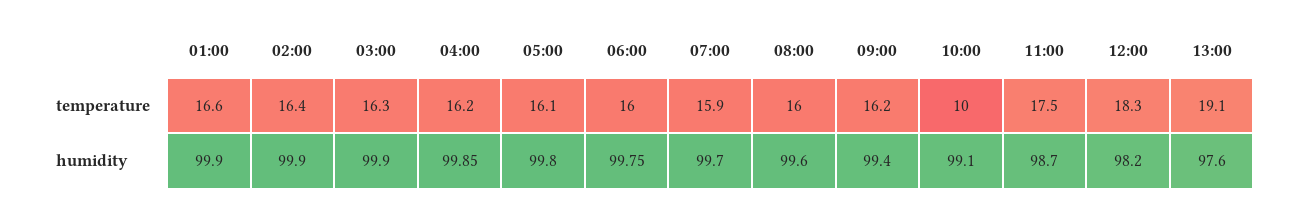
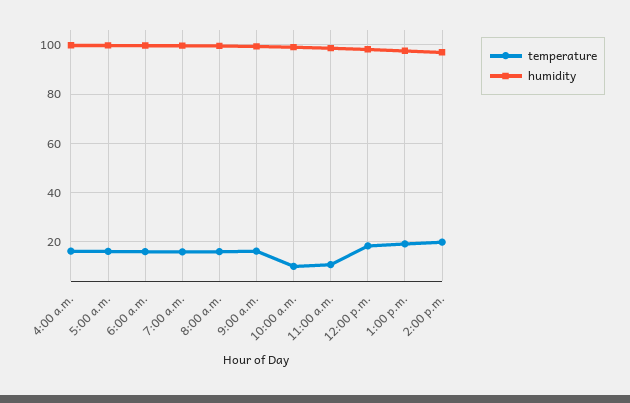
temperature, 01:00: 16.6 -> none
temperature, 02:00: 16.4 -> none
temperature, 03:00: 16.3 -> none
temperature, 11:00: 17.5 -> 10
humidity, 01:00: 99.9 -> none
humidity, 02:00: 99.9 -> none
humidity, 03:00: 99.9 -> none
temperature, 2:00 p.m.: none -> 20
humidity, 2:00 p.m.: none -> 97.5

